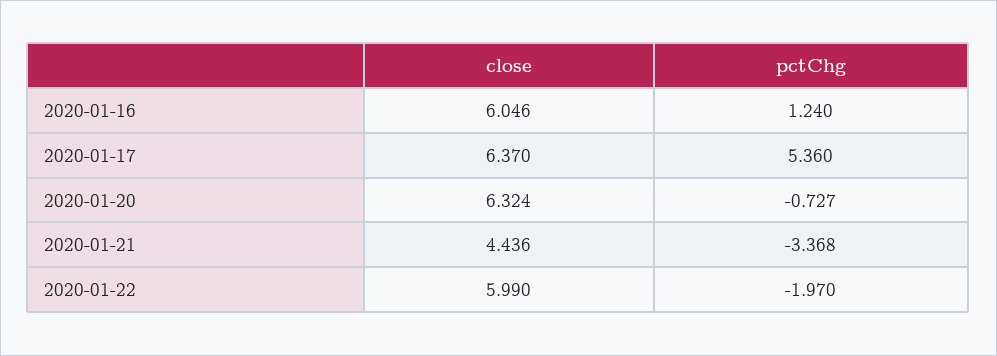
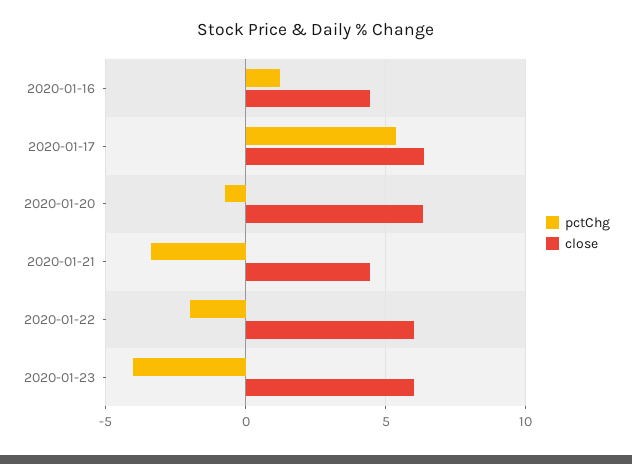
close, 2020-01-16: 6.046 -> 4.5
pctChg, 2020-01-23: none -> -4
close, 2020-01-23: none -> 6

